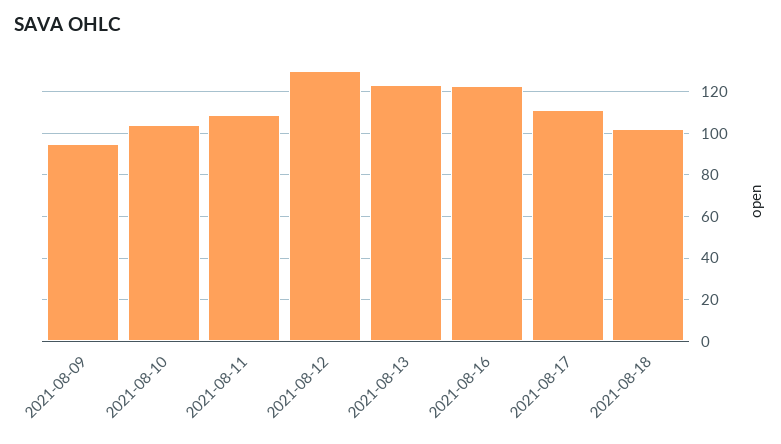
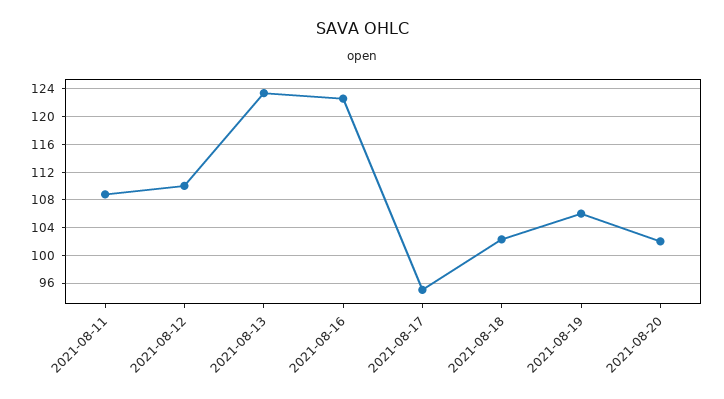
2021-08-09: 95 -> none
2021-08-10: 105 -> none
2021-08-12: 130 -> 110
2021-08-17: 110 -> 95
2021-08-19: none -> 106
2021-08-20: none -> 102

